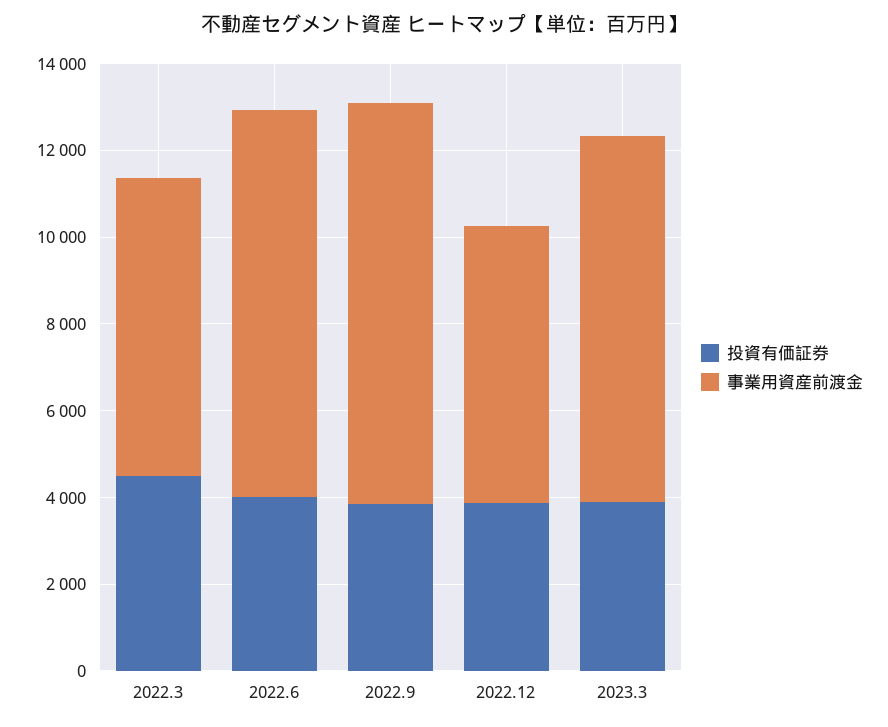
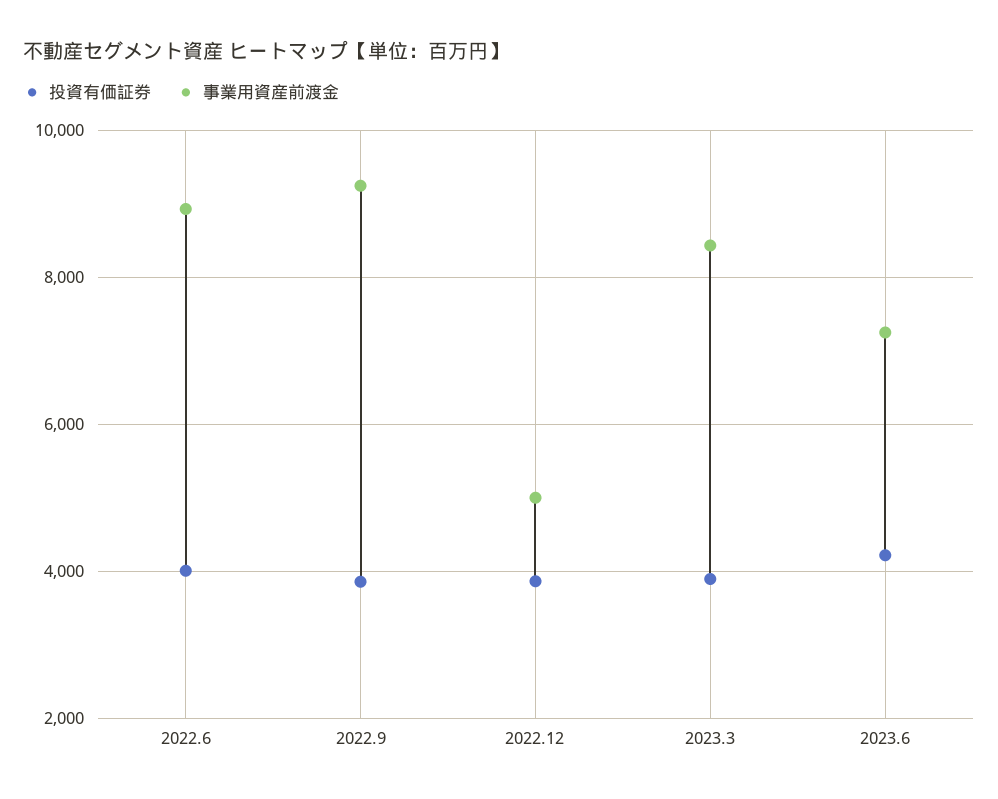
投資有価証券, 2022.3: 4500 -> none
事業用資産前渡金, 2022.3: 7000 -> none
事業用資産前渡金, 2022.12: 6500 -> 5000
投資有価証券, 2023.6: none -> 4200
事業用資産前渡金, 2023.6: none -> 7200

